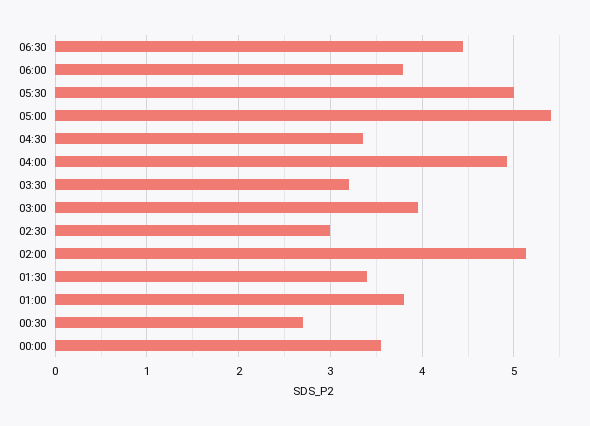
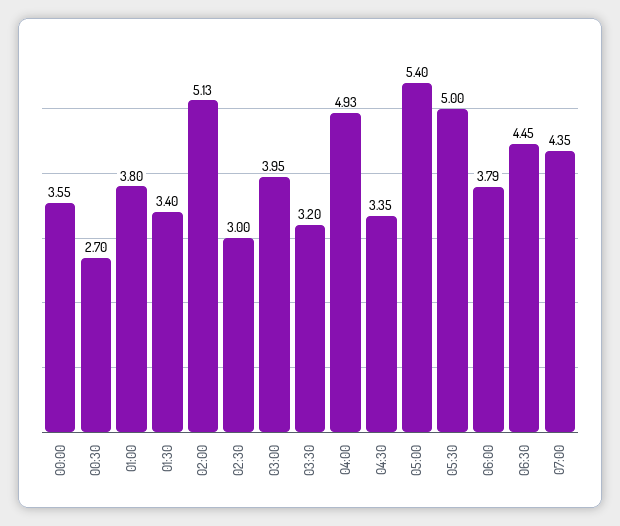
07:00: none -> 4.35

